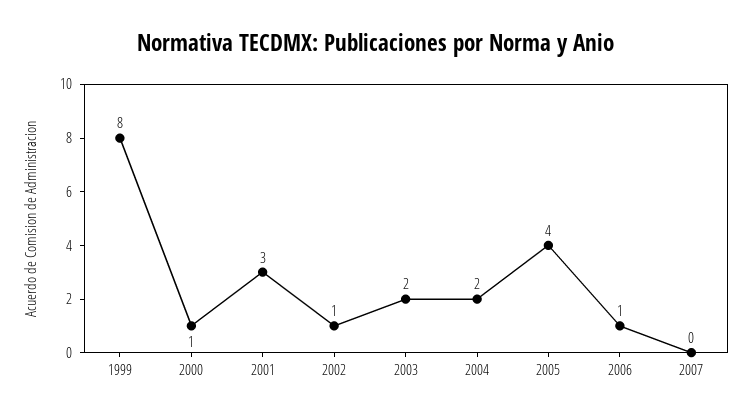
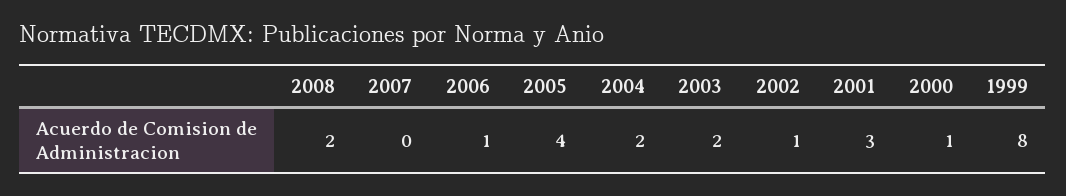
2008: none -> 2

